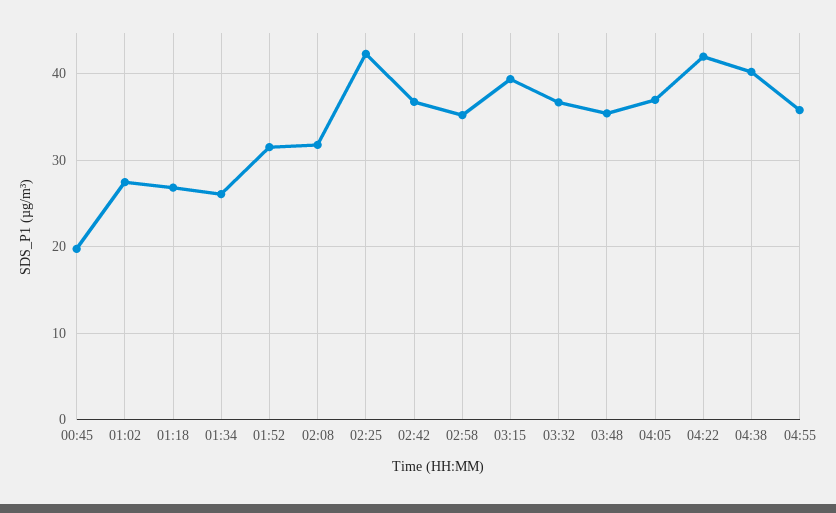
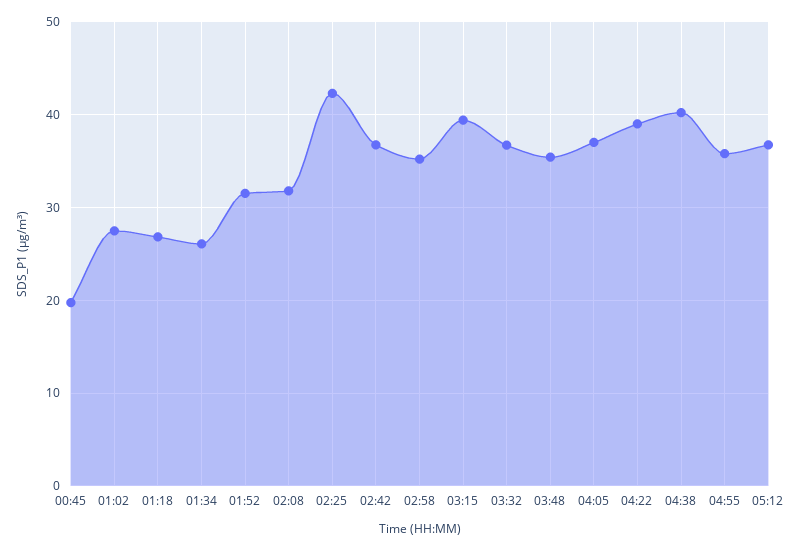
04:22: 42 -> 39
05:12: none -> 37

